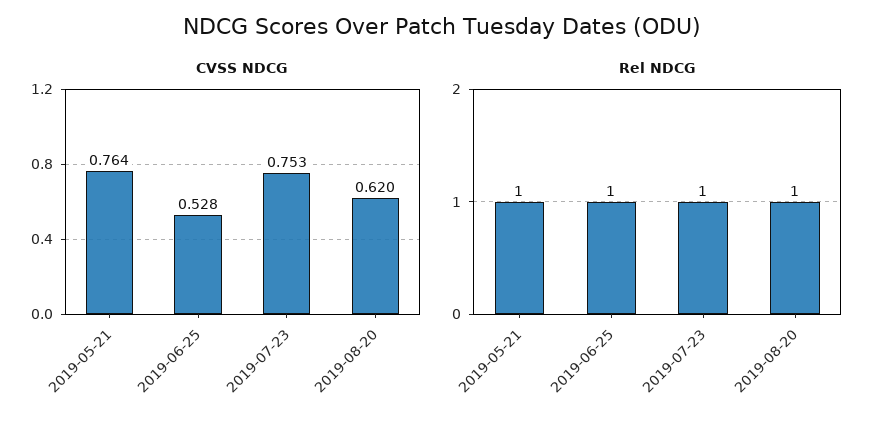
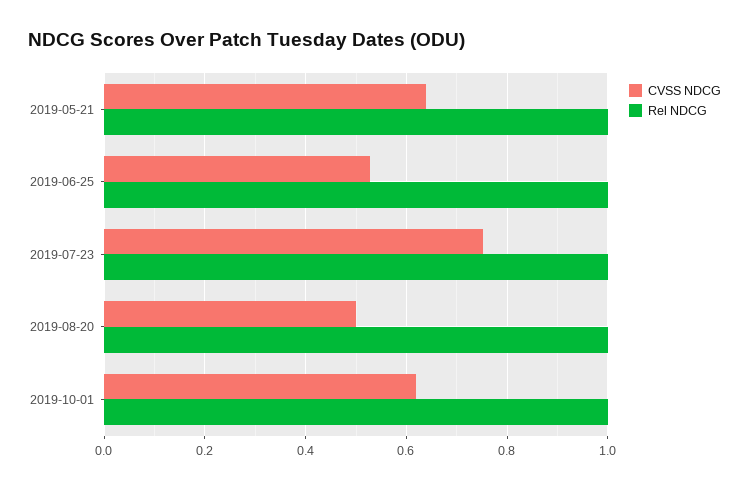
CVSS NDCG, 2019-05-21: 0.764 -> 0.64
CVSS NDCG, 2019-08-20: 0.62 -> 0.5
CVSS NDCG, 2019-10-01: none -> 0.62
Rel NDCG, 2019-10-01: none -> 1

